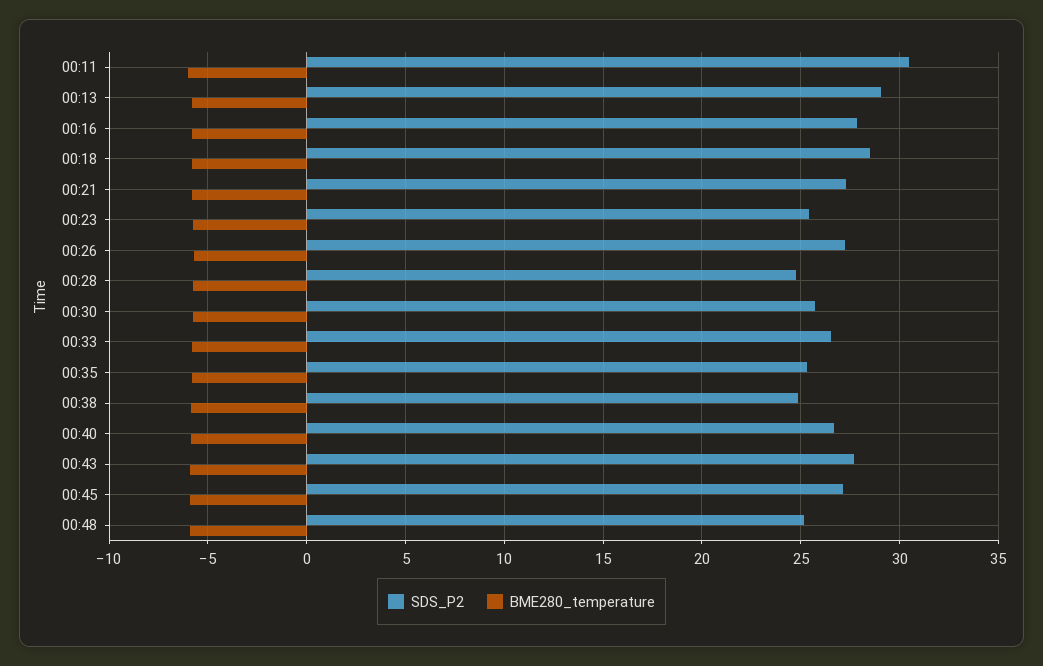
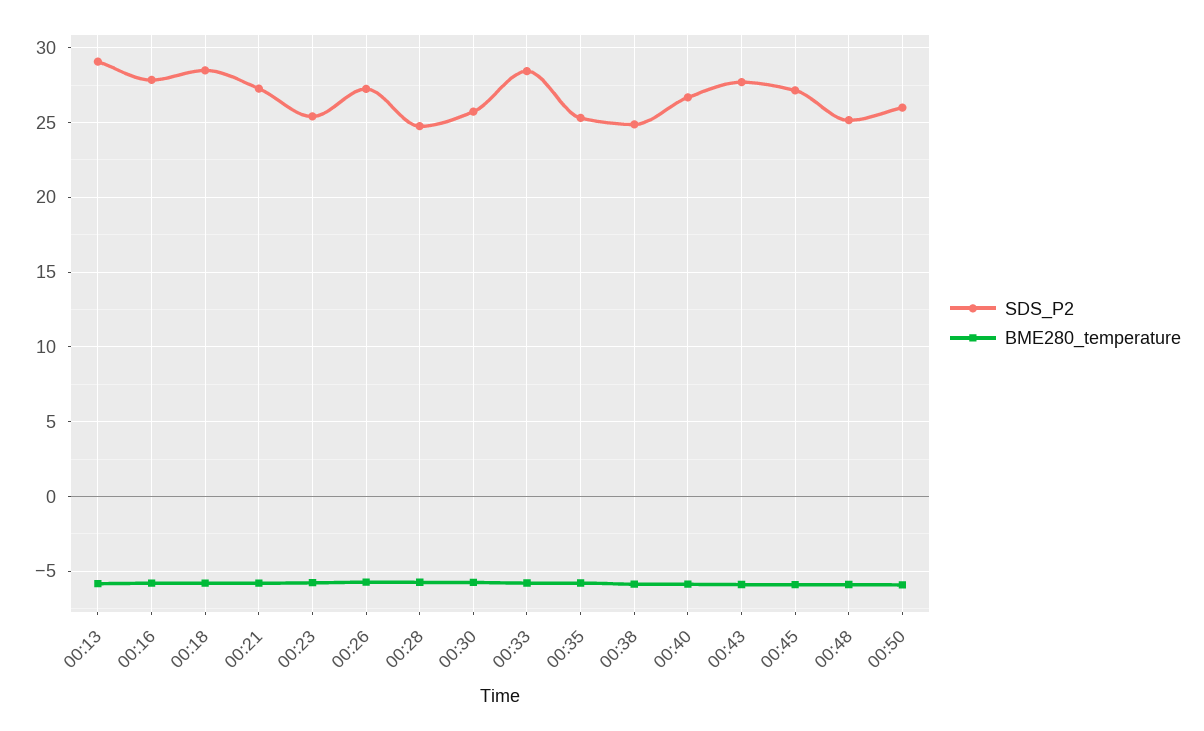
SDS_P2, 00:11: 30.5 -> none
BME280_temperature, 00:11: -6 -> none
SDS_P2, 00:33: 26.5 -> 28.5
SDS_P2, 00:50: none -> 26
BME280_temperature, 00:50: none -> -6

